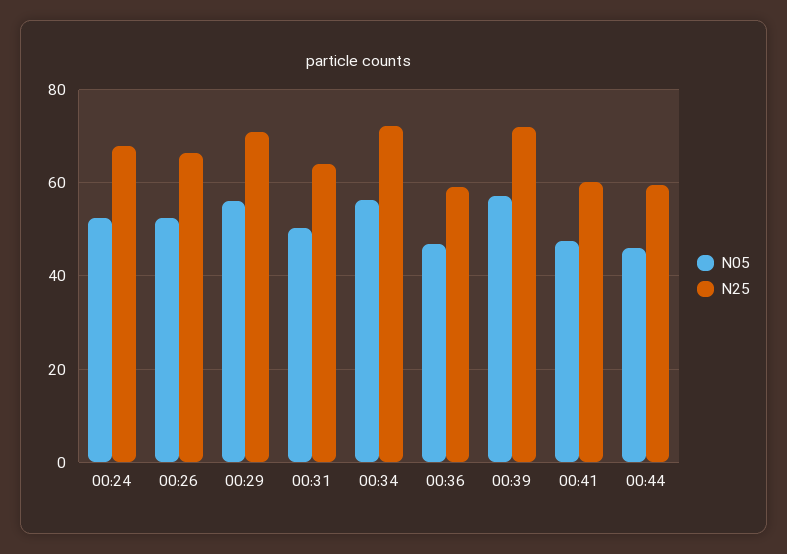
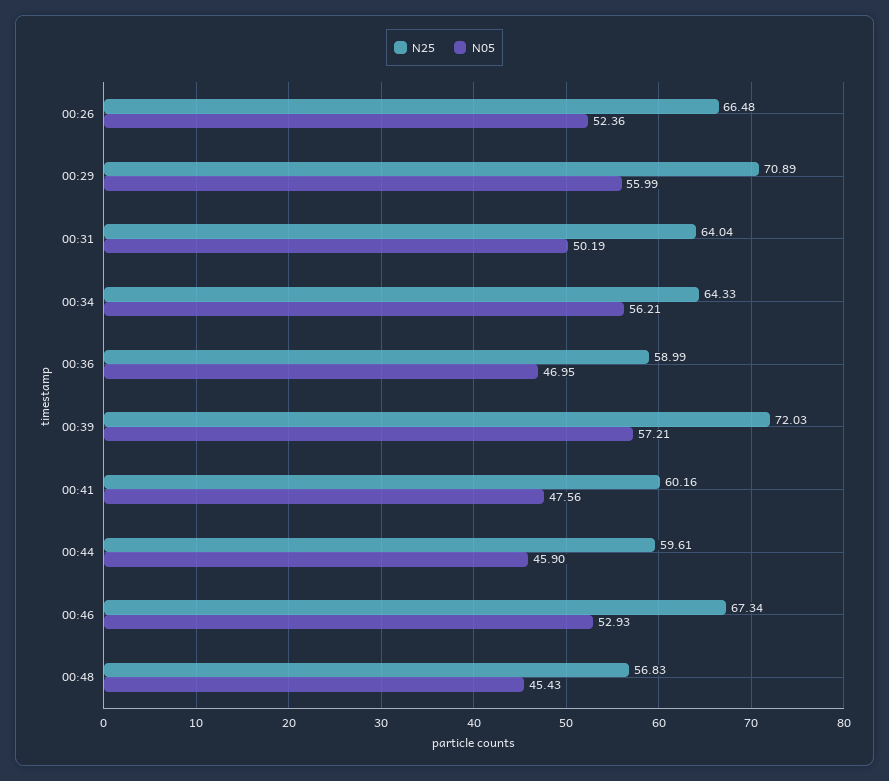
N05, 00:24: 52 -> none
N25, 00:24: 68 -> none
N25, 00:34: 72 -> 64.33
N25, 00:46: none -> 67.34
N05, 00:46: none -> 52.93
N25, 00:48: none -> 56.83
N05, 00:48: none -> 45.43

